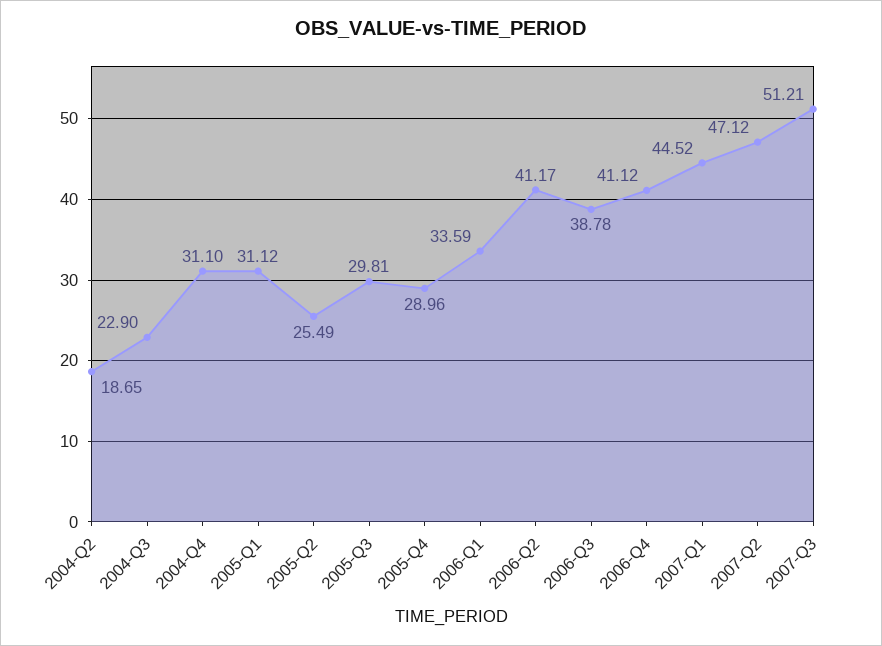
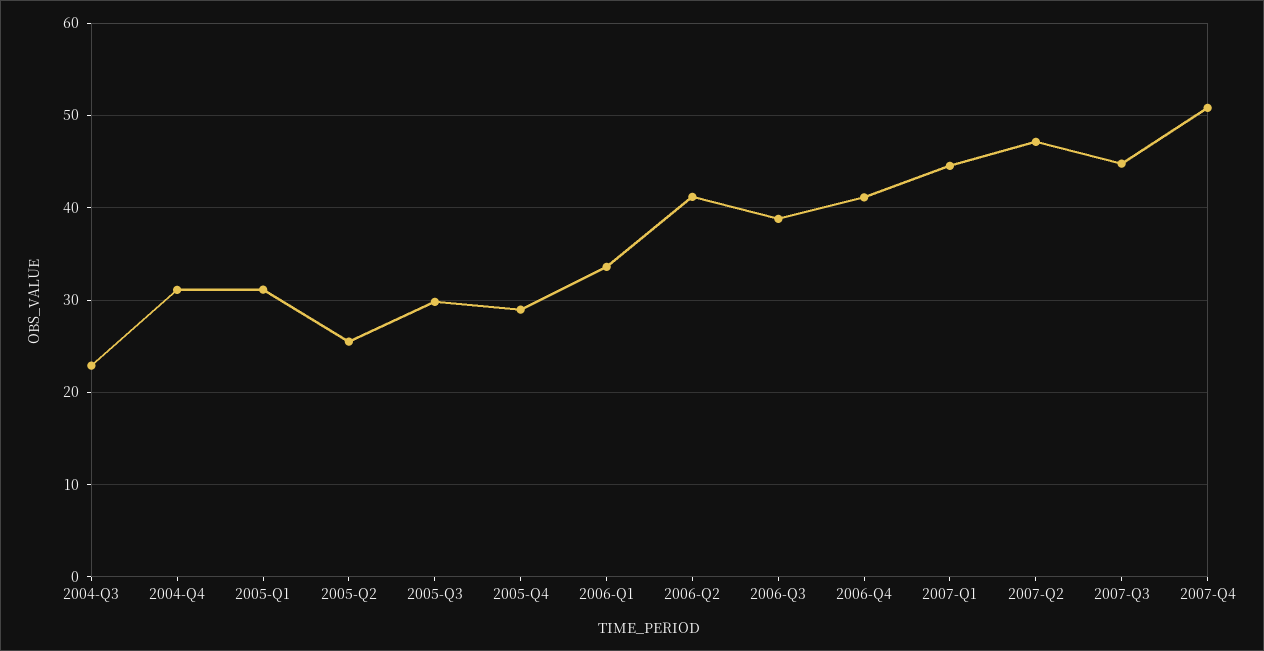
2004-Q2: 18.65 -> none
2007-Q3: 51.21 -> 45
2007-Q4: none -> 51

